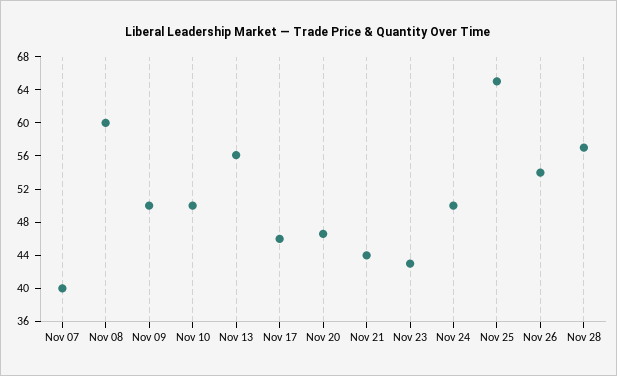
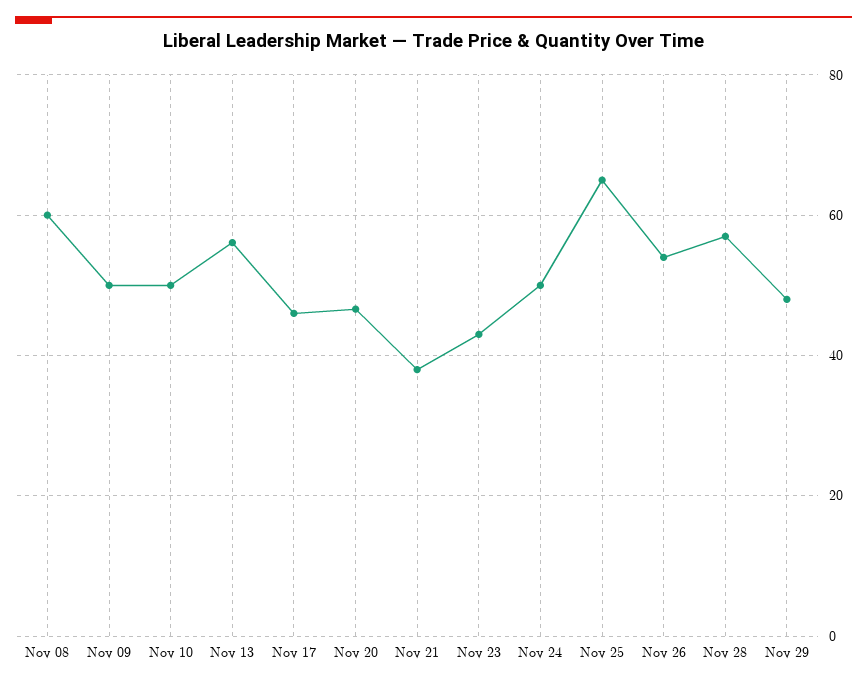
Nov 07: 40 -> none
Nov 21: 44 -> 38
Nov 29: none -> 48

